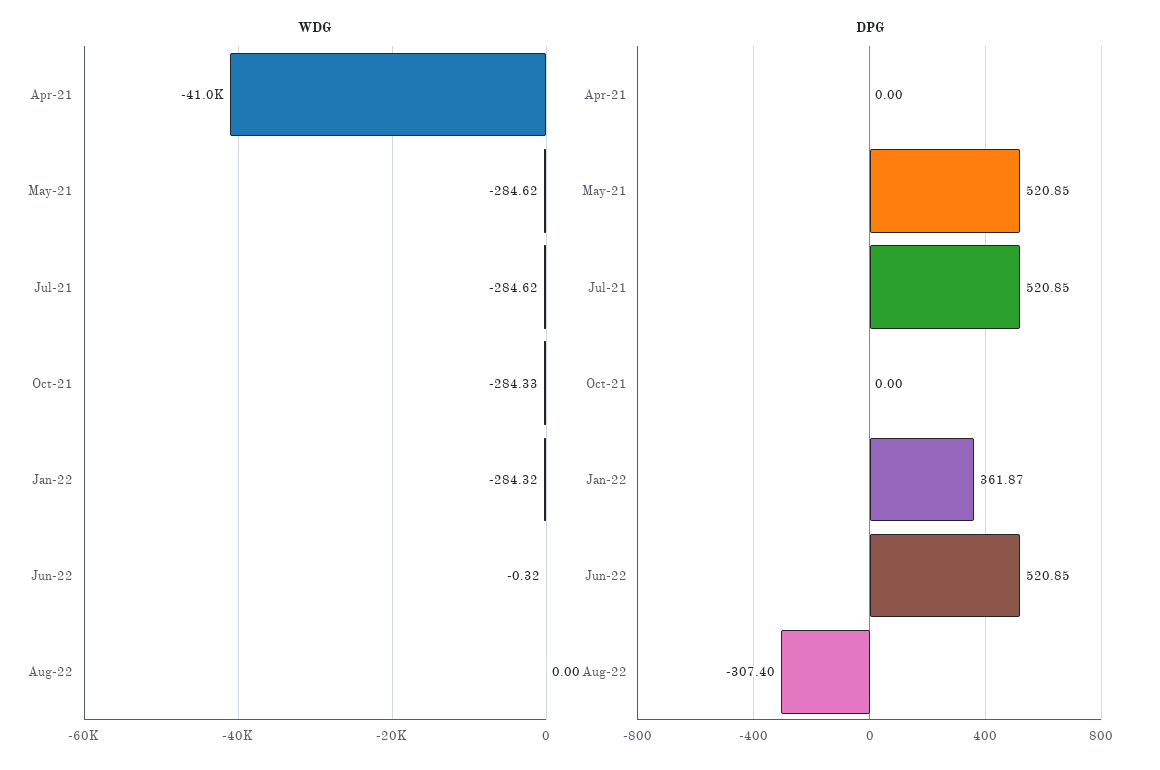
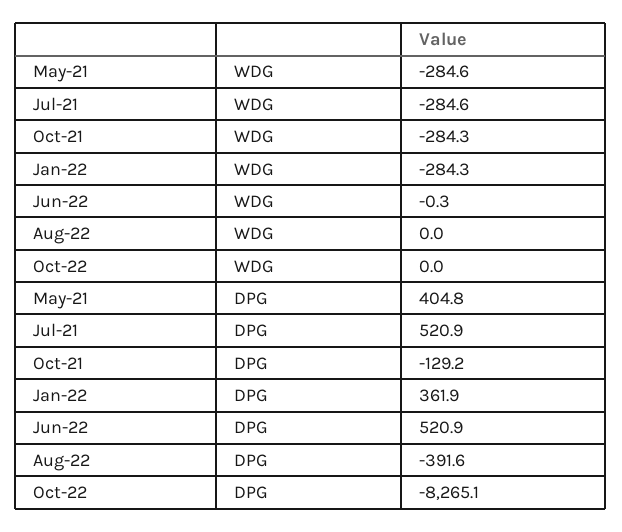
WDG, Apr-21: -41000 -> none
DPG, Apr-21: 0 -> none
DPG, May-21: 520.85 -> 404.8
DPG, Oct-21: 0 -> -129.2
DPG, Aug-22: -307.4 -> -391.6
WDG, Oct-22: none -> 0
DPG, Oct-22: none -> -8265.1

